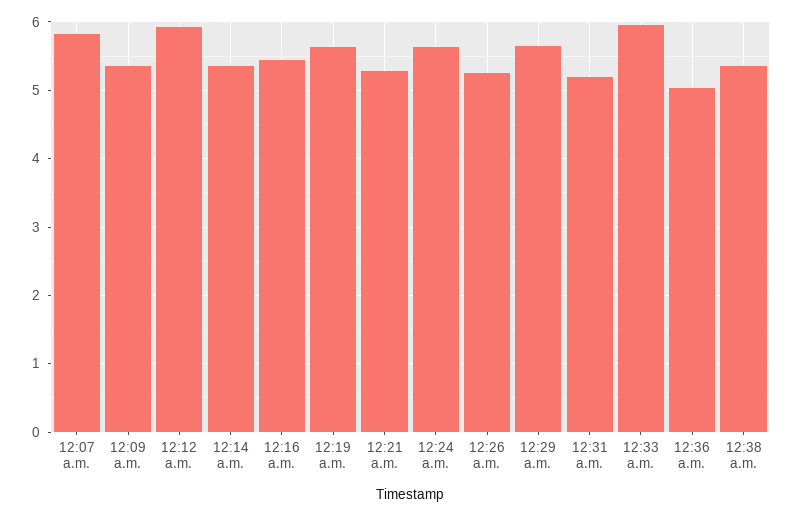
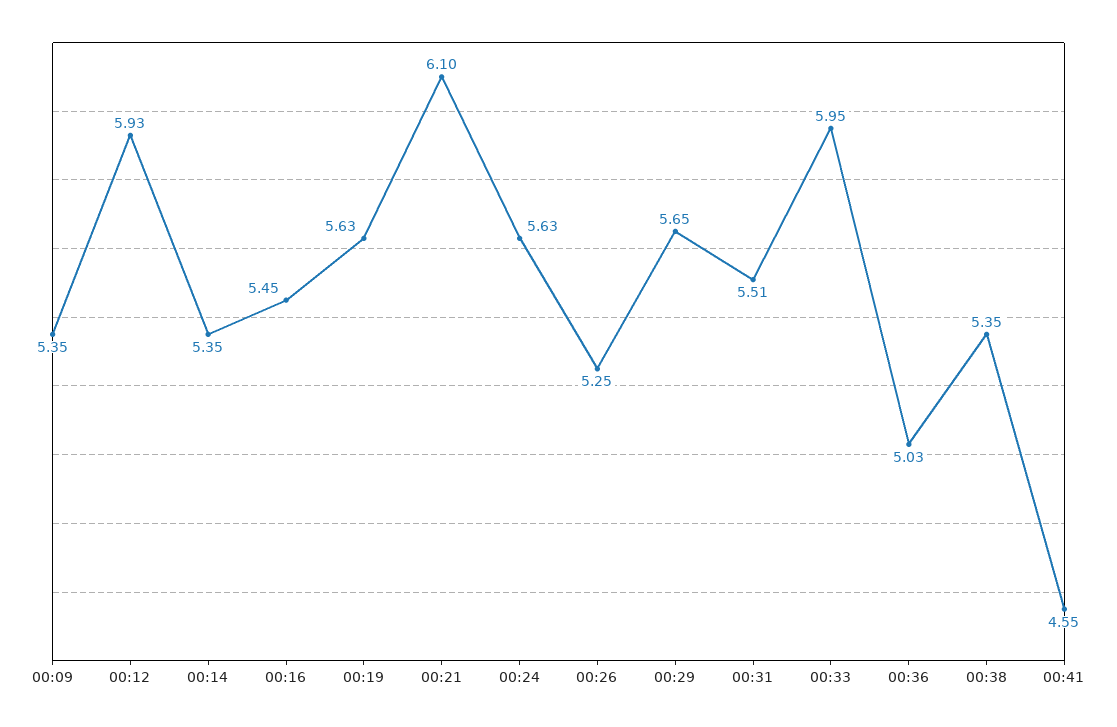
12:07 a.m.: 5.8 -> none
12:21 a.m.: 5.3 -> 6.1
12:31 a.m.: 5.2 -> 5.51
00:41: none -> 4.55

